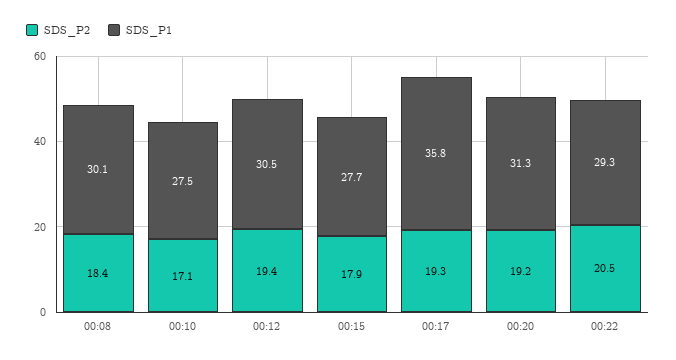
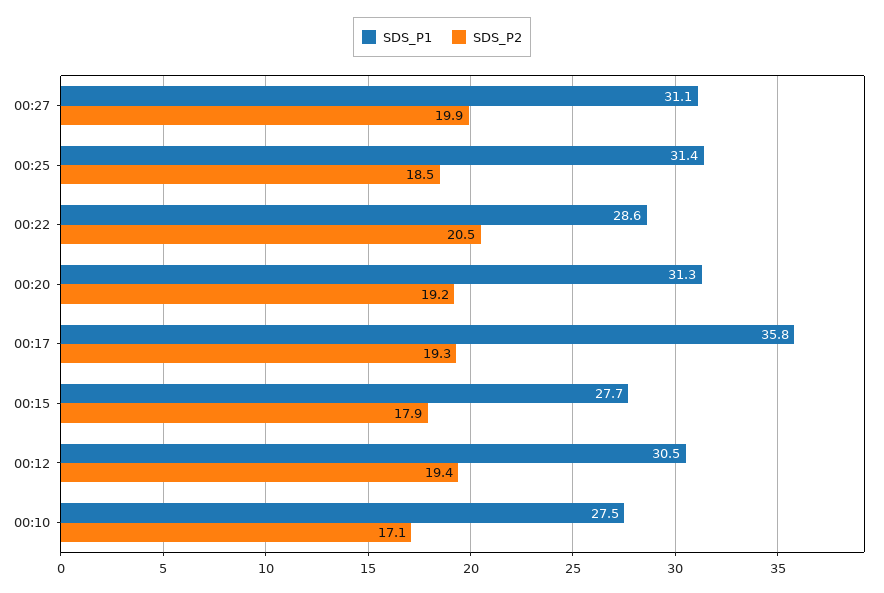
SDS_P2, 00:08: 18.4 -> none
SDS_P1, 00:08: 30.1 -> none
SDS_P1, 00:22: 29.3 -> 28.6
SDS_P1, 00:27: none -> 31.1
SDS_P2, 00:27: none -> 19.9
SDS_P1, 00:25: none -> 31.4
SDS_P2, 00:25: none -> 18.5

